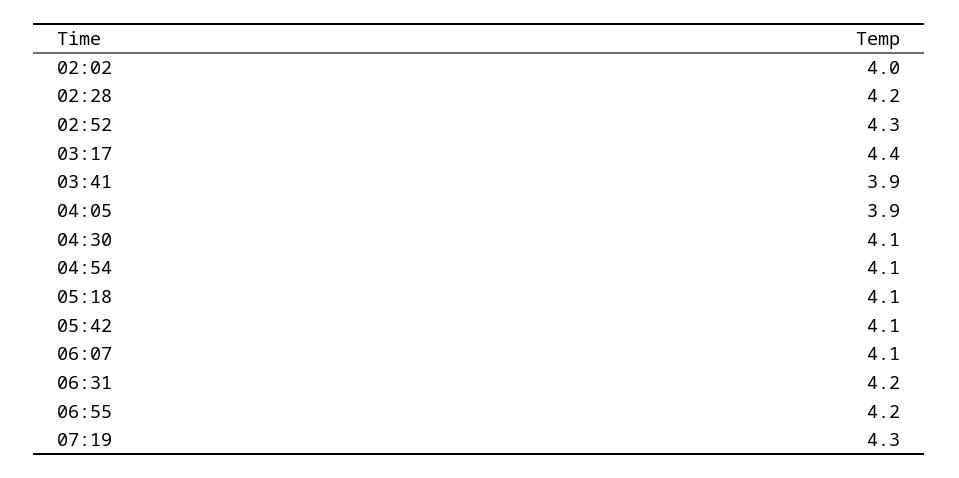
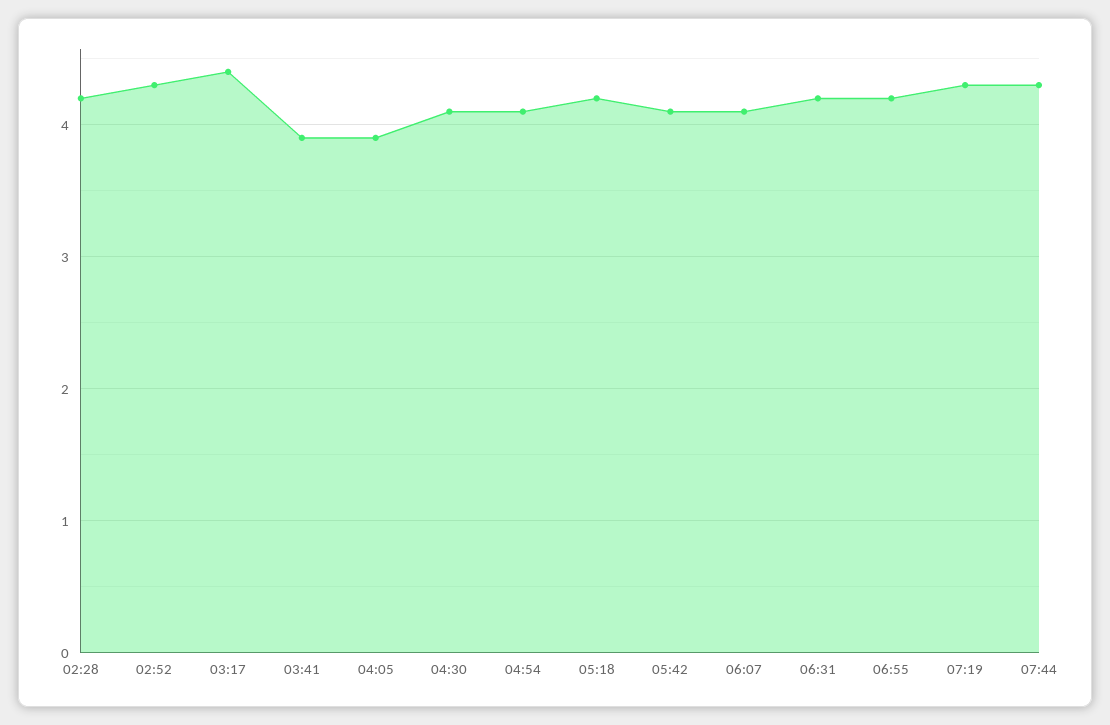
02:02: 4 -> none
05:18: 4.1 -> 4.2
07:44: none -> 4.3

